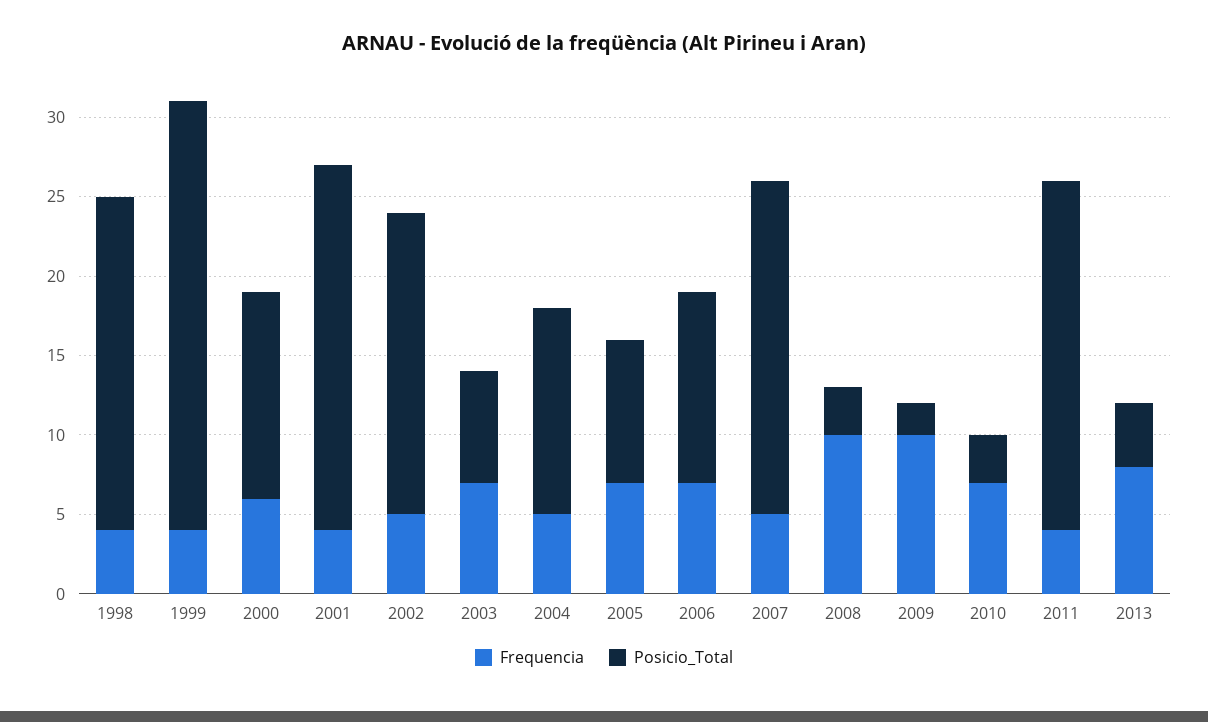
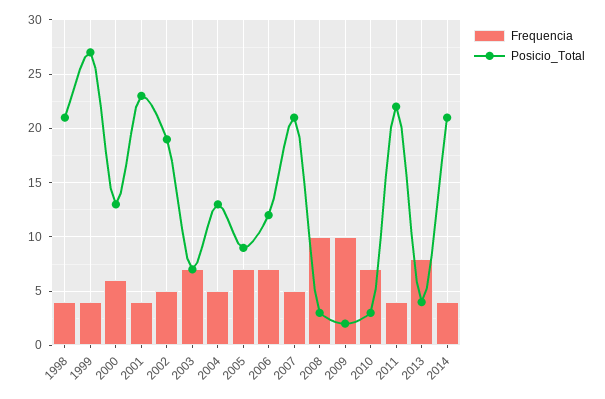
Frequencia, 2014: none -> 4
Posicio_Total, 2014: none -> 21

